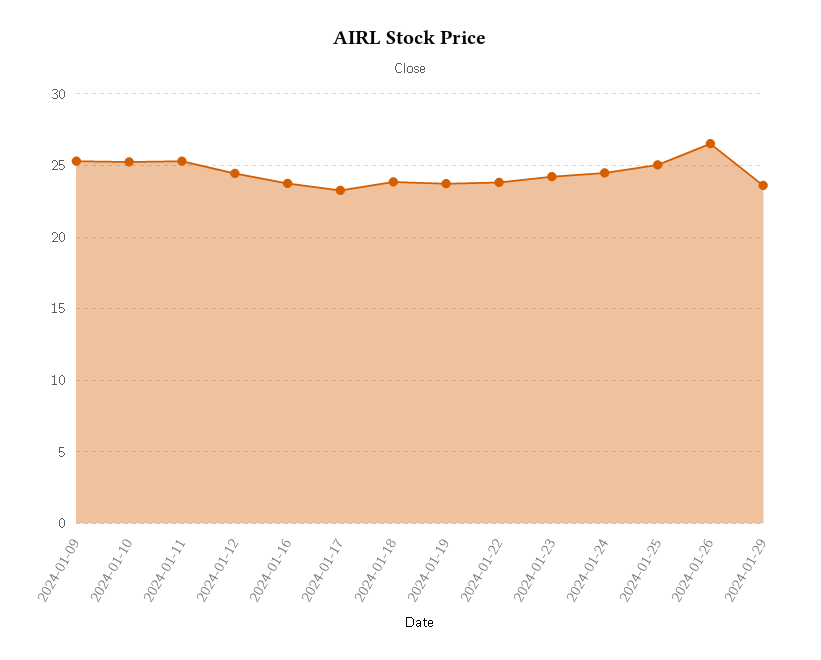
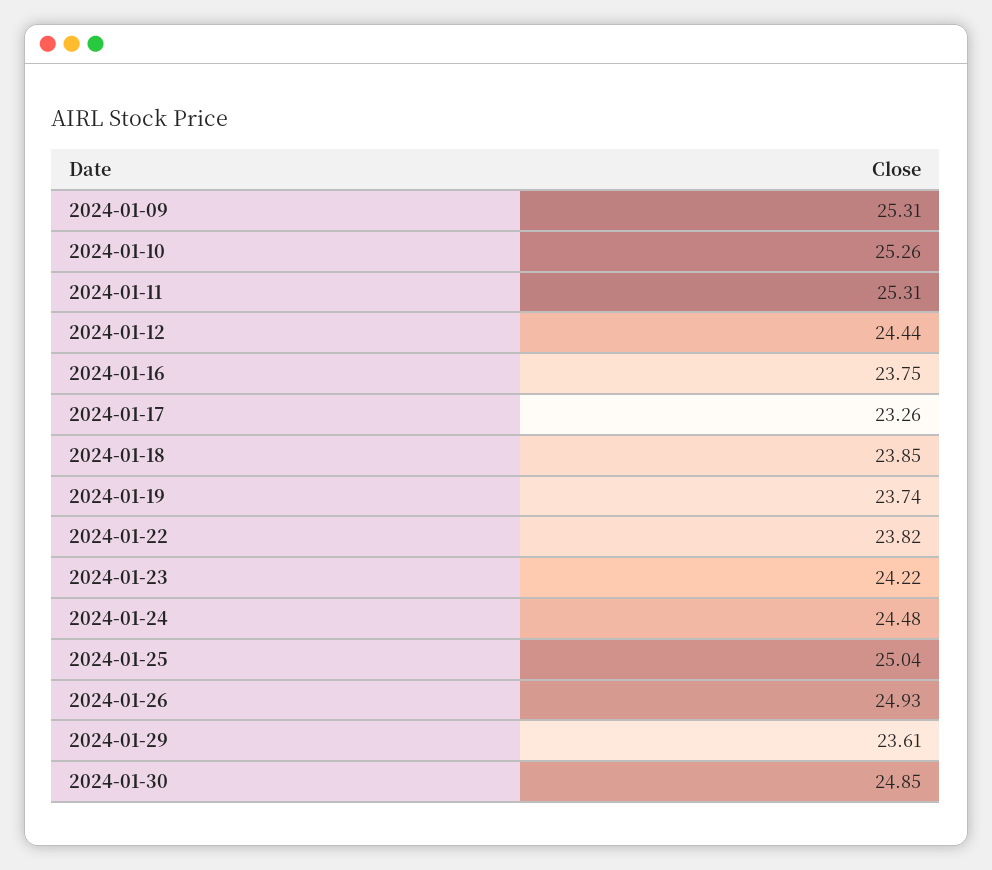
2024-01-26: 26.5 -> 24.93
2024-01-30: none -> 24.85

